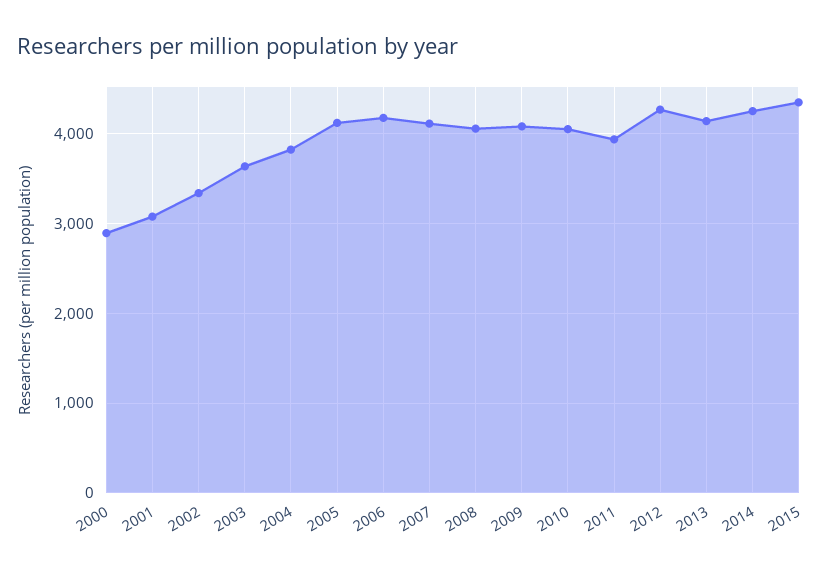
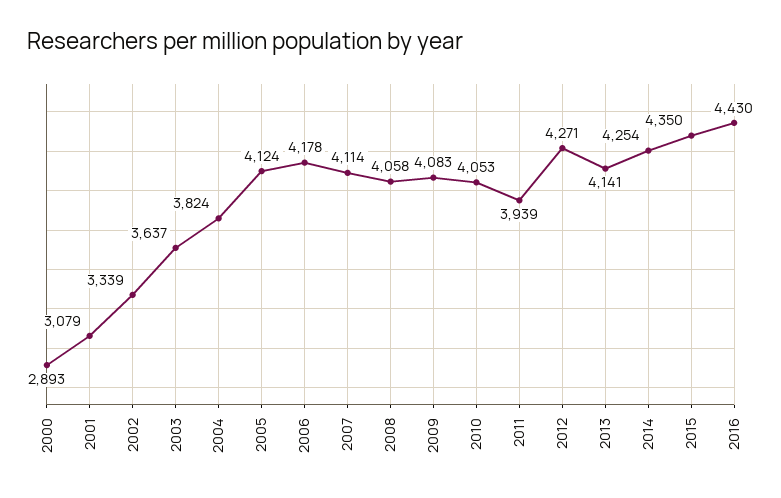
2016: none -> 4430

